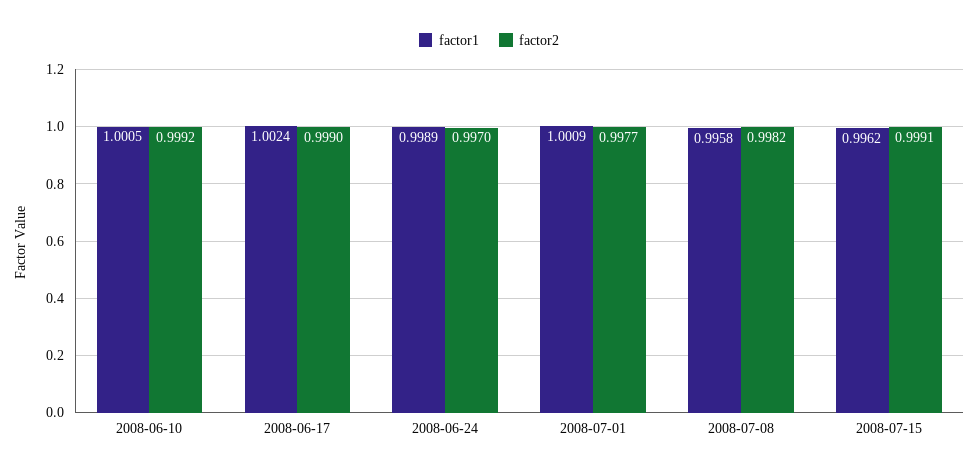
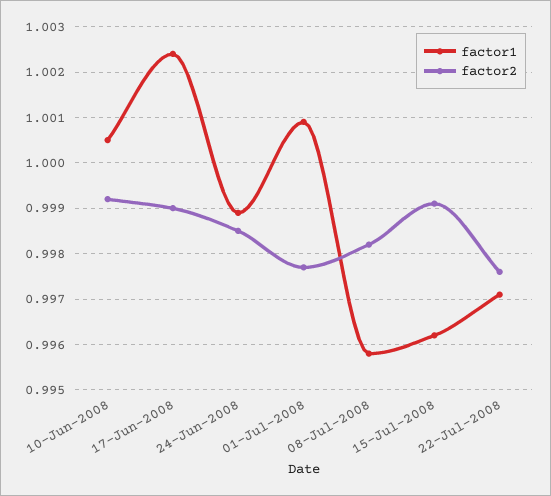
factor2, 2008-06-24: 0.997 -> 0.9985
factor1, 22-Jul-2008: none -> 0.997
factor2, 22-Jul-2008: none -> 0.9975

